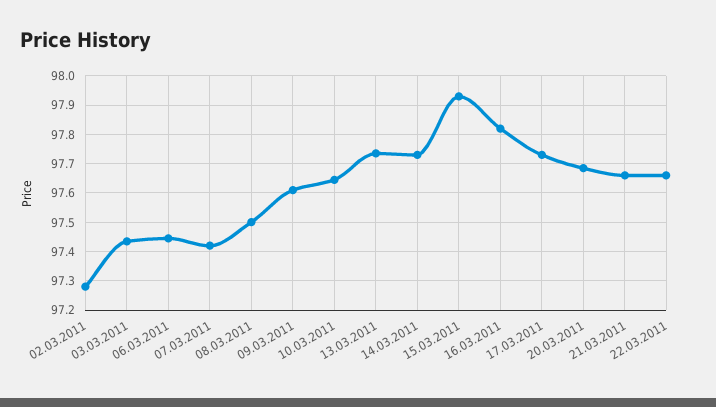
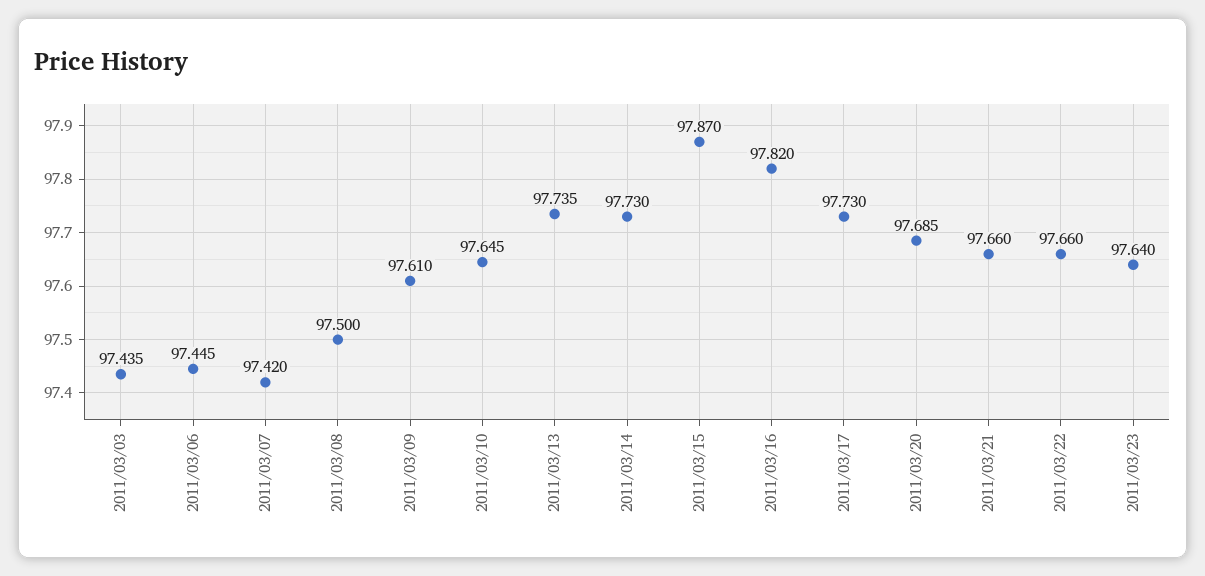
02.03.2011: 97.275 -> none
15.03.2011: 97.925 -> 97.87
2011/03/23: none -> 97.64

